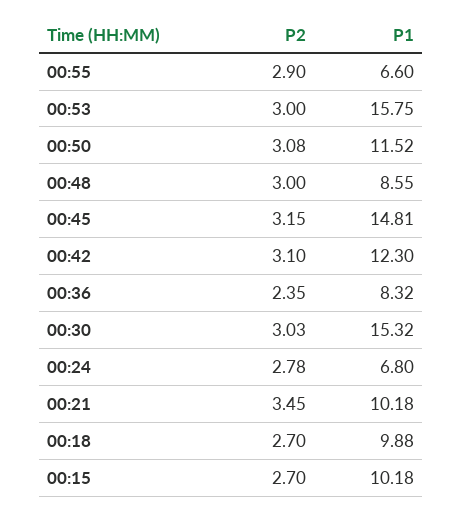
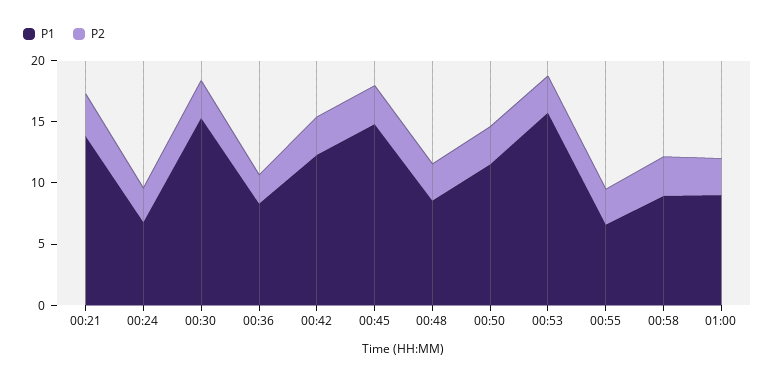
P1, 00:21: 10.18 -> 14
P2, 00:18: 2.7 -> none
P1, 00:18: 9.88 -> none
P2, 00:15: 2.7 -> none
P1, 00:15: 10.18 -> none
P1, 00:58: none -> 9
P2, 00:58: none -> 3
P1, 01:00: none -> 9
P2, 01:00: none -> 3

